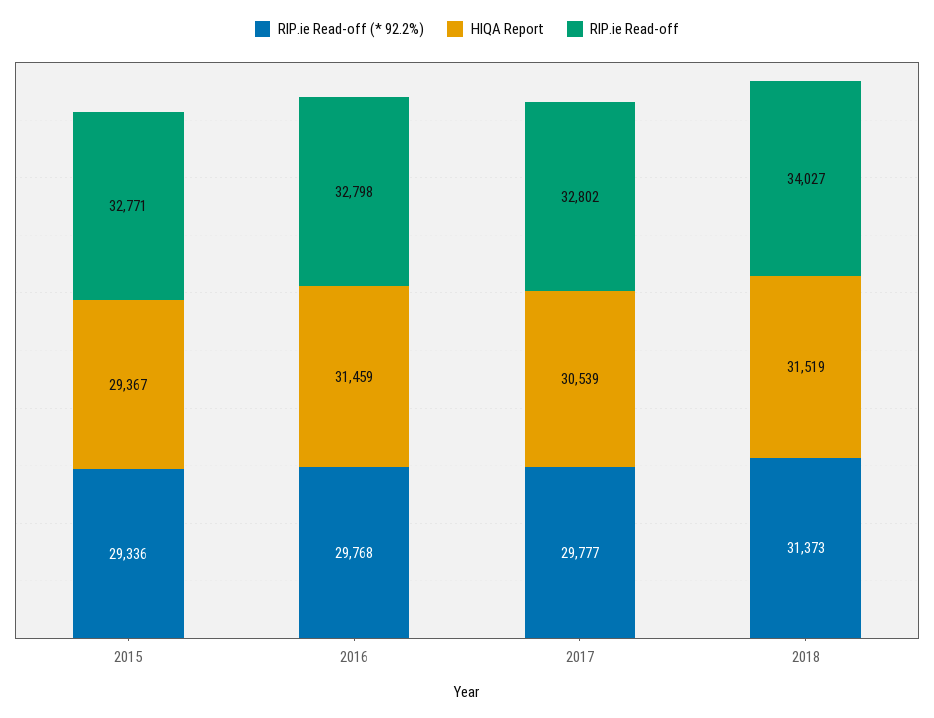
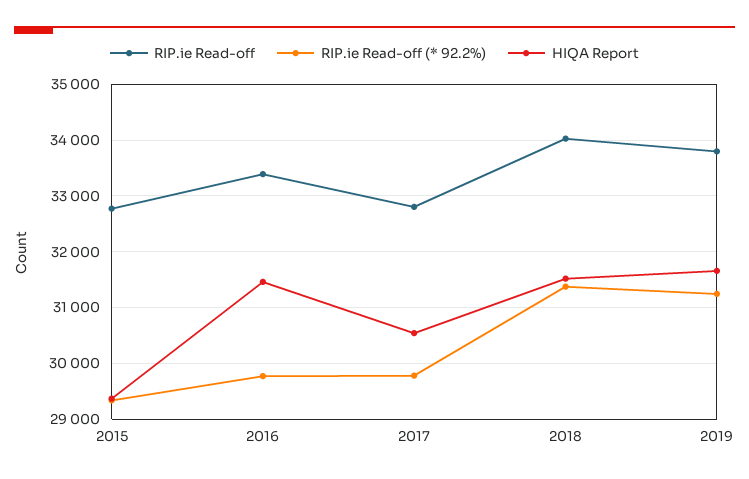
RIP.ie Read-off, 2016: 32798 -> 33400
RIP.ie Read-off, 2019: none -> 33800
RIP.ie Read-off (* 92.2%), 2019: none -> 31200
HIQA Report, 2019: none -> 31600

